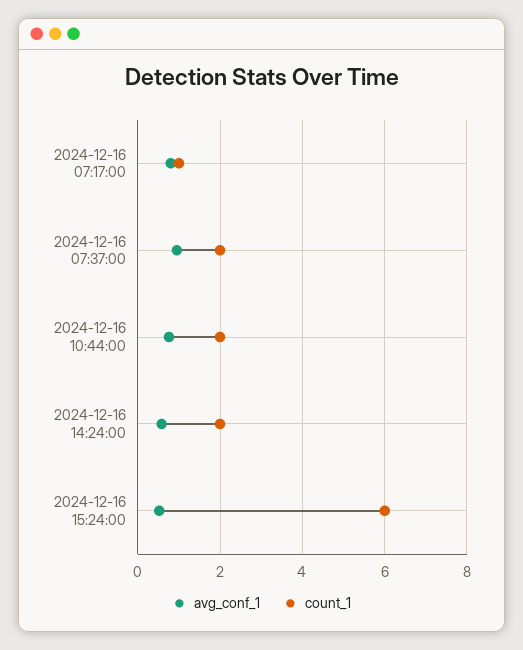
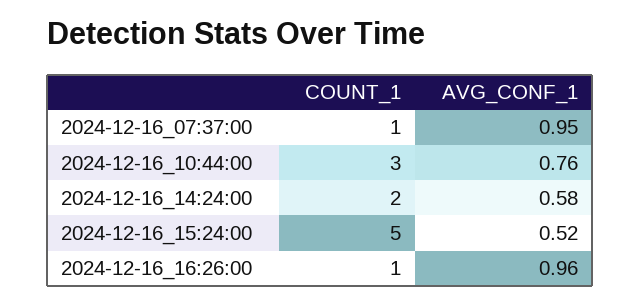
avg_conf_1, 2024-12-16 07:17:00: 0.8 -> none
count_1, 2024-12-16 07:17:00: 1 -> none
count_1, 2024-12-16 07:37:00: 2 -> 1
count_1, 2024-12-16 10:44:00: 2 -> 3
count_1, 2024-12-16 15:24:00: 6 -> 5
count_1, 2024-12-16_16:26:00: none -> 1
avg_conf_1, 2024-12-16_16:26:00: none -> 0.96

